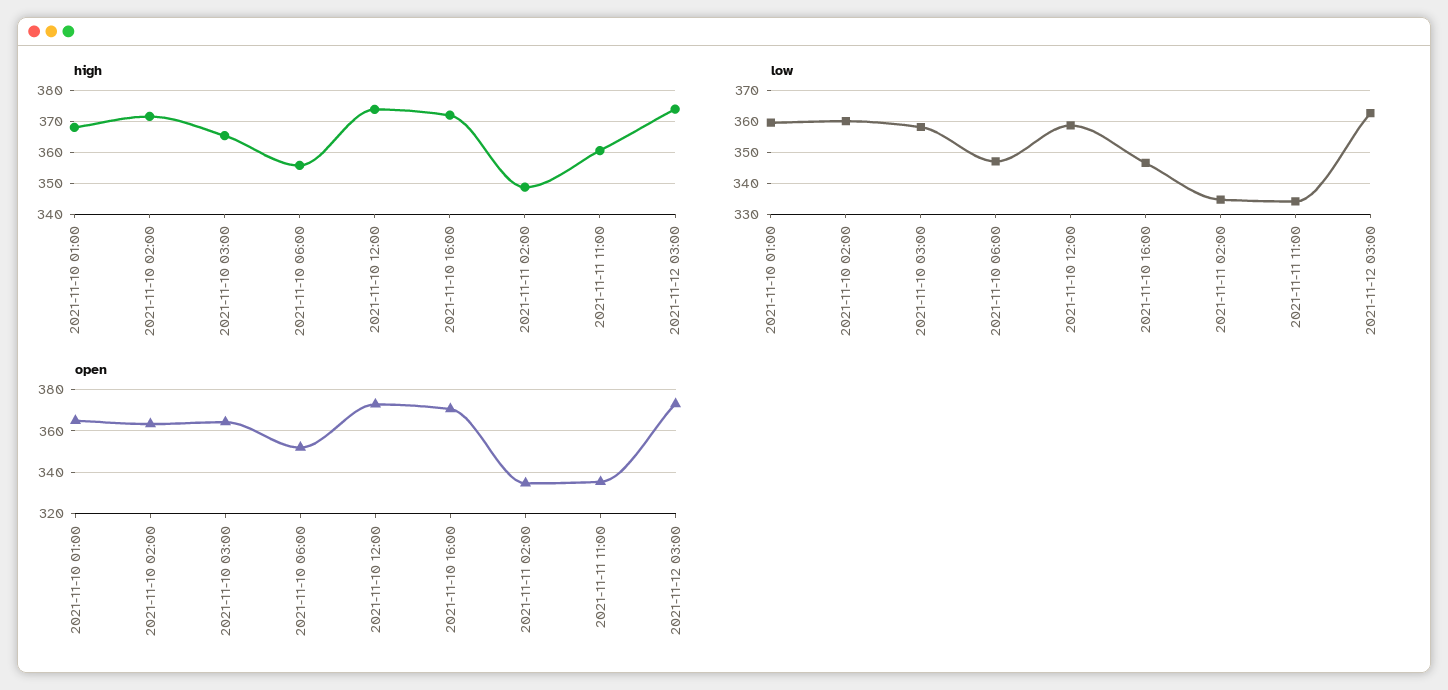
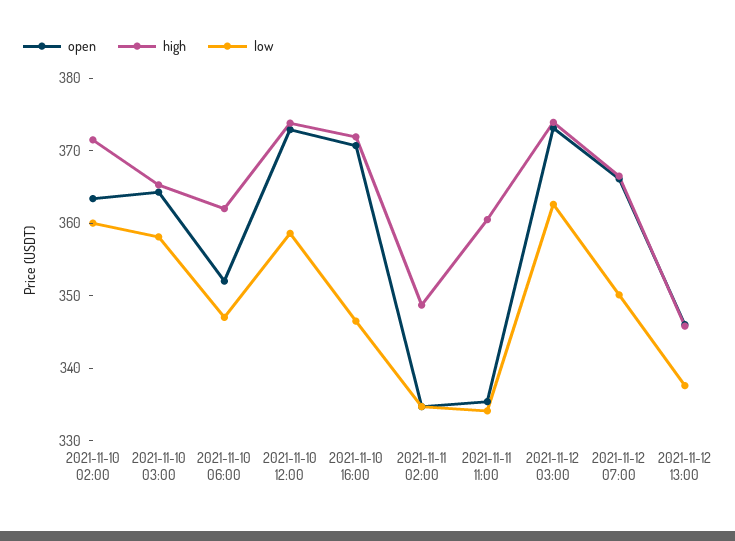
high, 2021-11-10 01:00: 368 -> none
high, 2021-11-10 06:00: 356 -> 362
low, 2021-11-10 01:00: 360 -> none
open, 2021-11-10 01:00: 365 -> none
open, 2021-11-12 07:00: none -> 366
high, 2021-11-12 07:00: none -> 366
low, 2021-11-12 07:00: none -> 350
open, 2021-11-12 13:00: none -> 346
high, 2021-11-12 13:00: none -> 346
low, 2021-11-12 13:00: none -> 338

